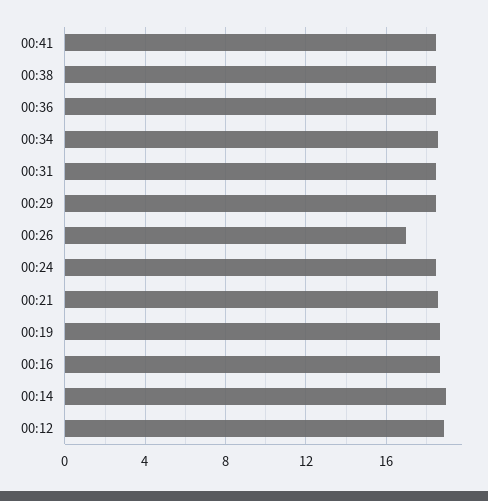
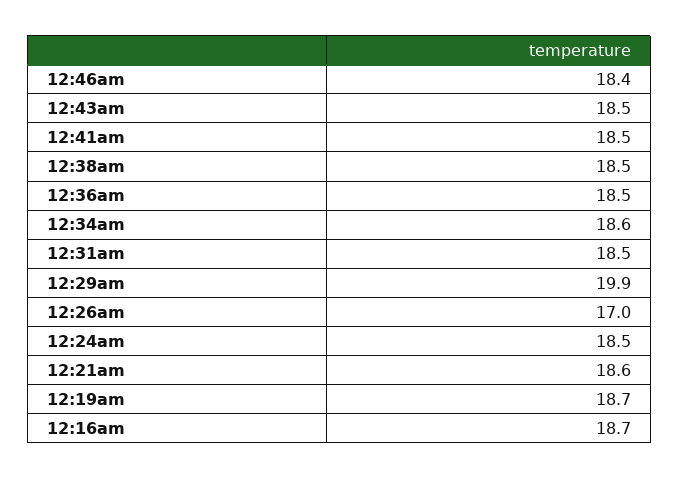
00:29: 18.5 -> 19.9
00:14: 19 -> none
00:12: 19 -> none
12:46am: none -> 18.4
12:43am: none -> 18.5

